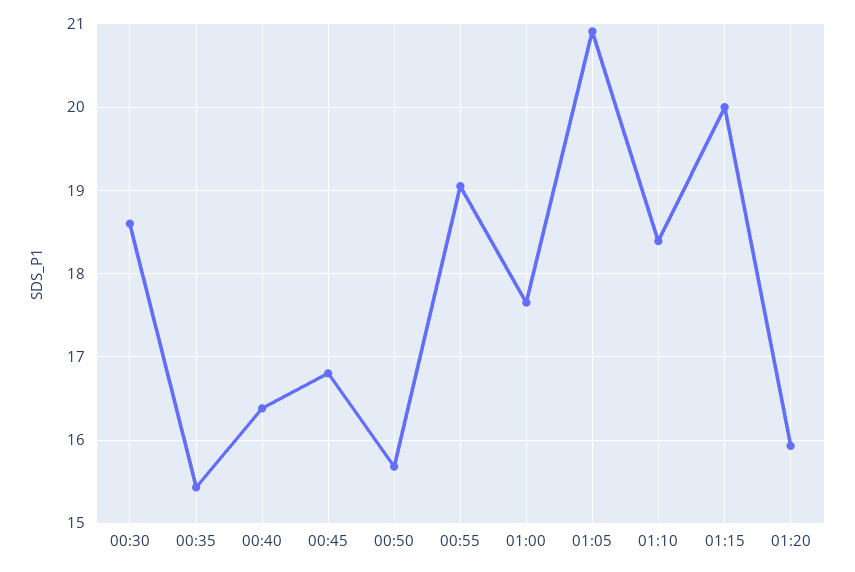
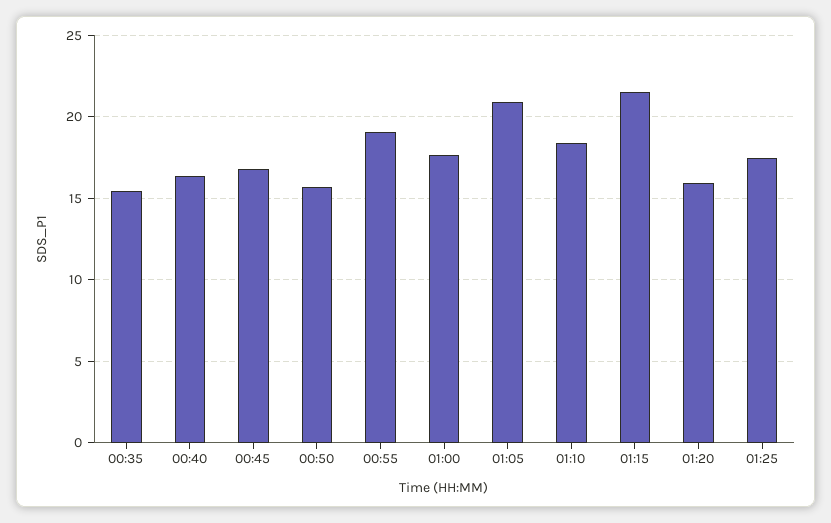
00:30: 18.6 -> none
01:15: 20 -> 21.5
01:25: none -> 17.5

